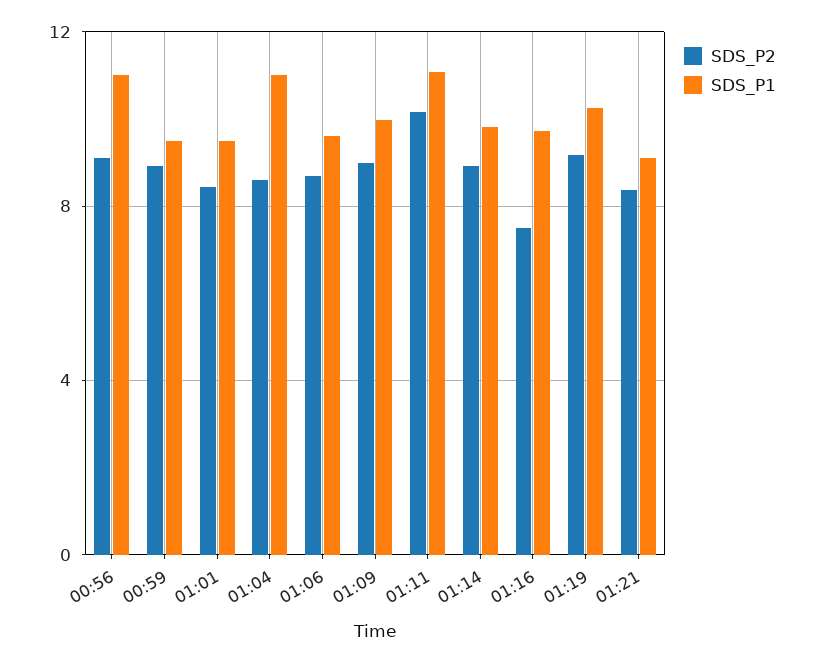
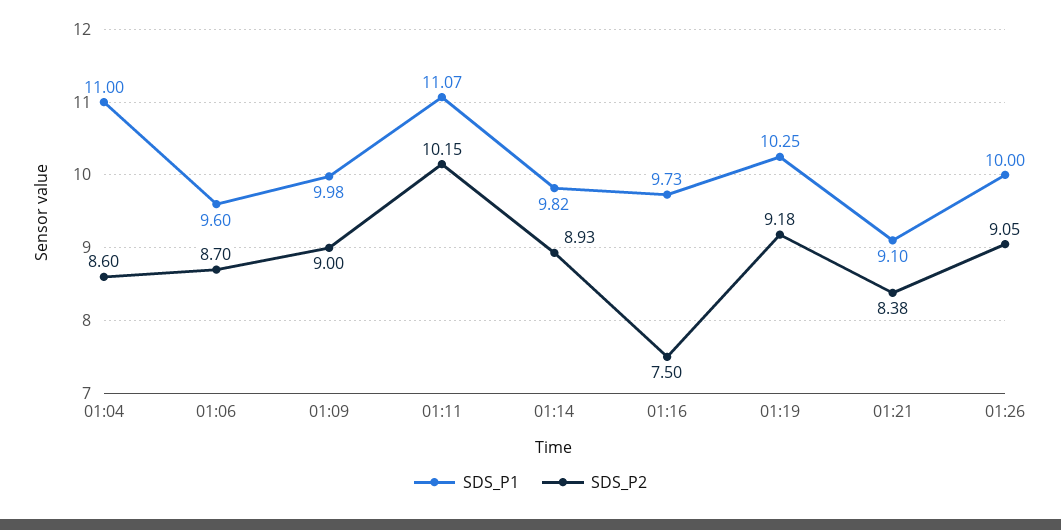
SDS_P2, 00:56: 9 -> none
SDS_P1, 00:56: 11 -> none
SDS_P2, 00:59: 9 -> none
SDS_P1, 00:59: 9.5 -> none
SDS_P2, 01:01: 8.5 -> none
SDS_P1, 01:01: 9.5 -> none
SDS_P1, 01:26: none -> 10
SDS_P2, 01:26: none -> 9.05

